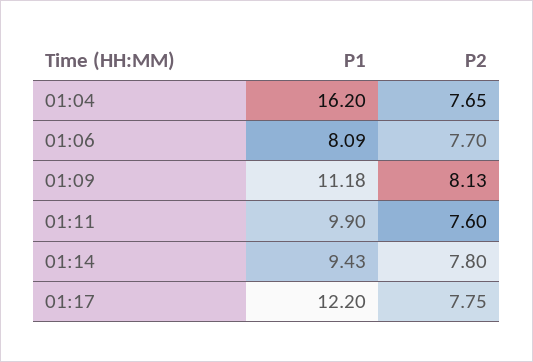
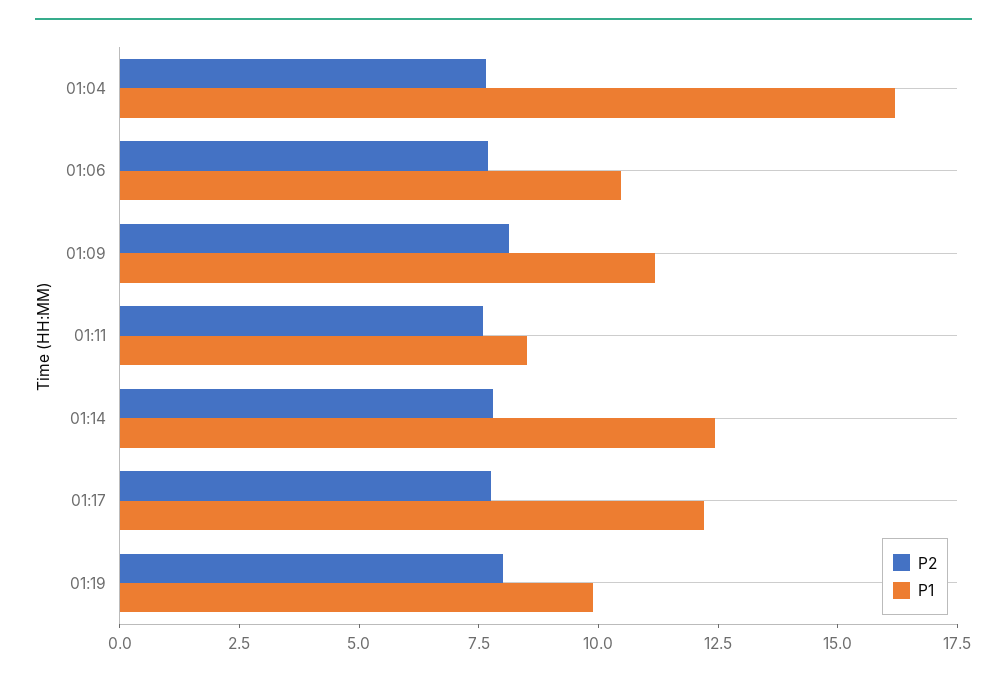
P1, 01:06: 8.09 -> 10.5
P1, 01:11: 9.9 -> 8.5
P1, 01:14: 9.43 -> 12.5
P2, 01:19: none -> 8
P1, 01:19: none -> 10

